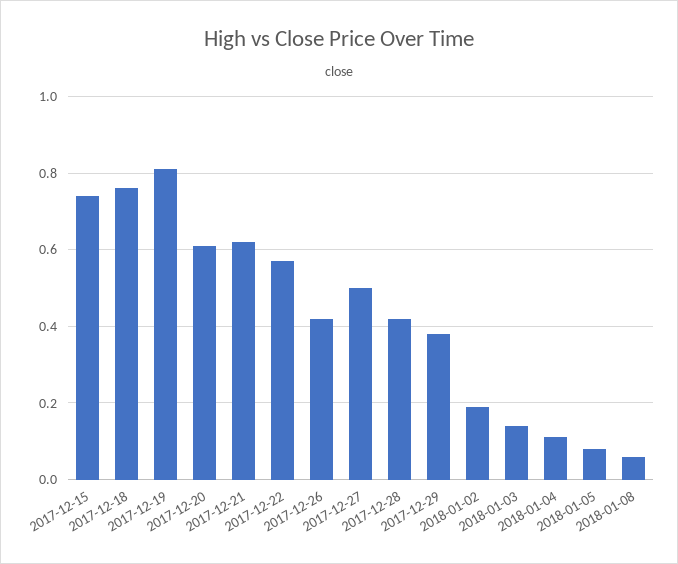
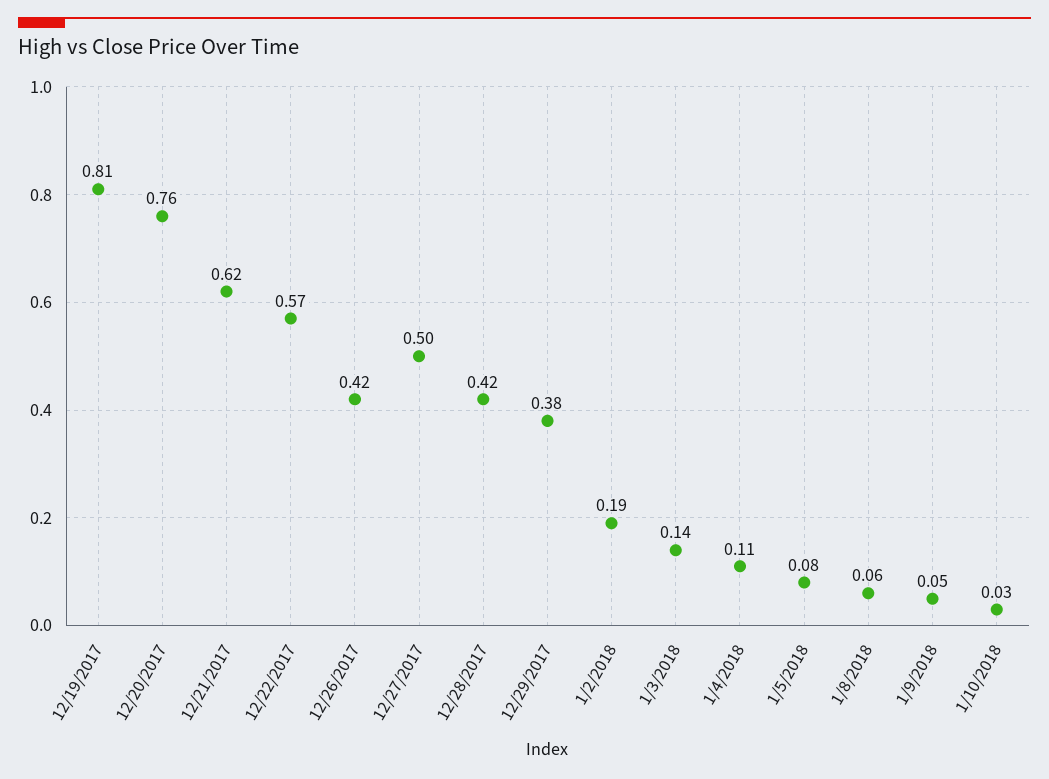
2017-12-15: 0.75 -> none
2017-12-18: 0.75 -> none
2017-12-20: 0.6 -> 0.76
1/9/2018: none -> 0.05
1/10/2018: none -> 0.03

